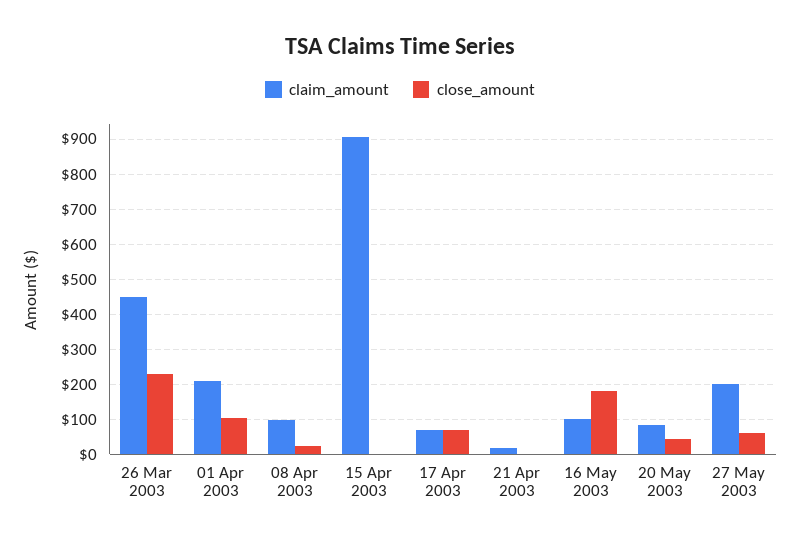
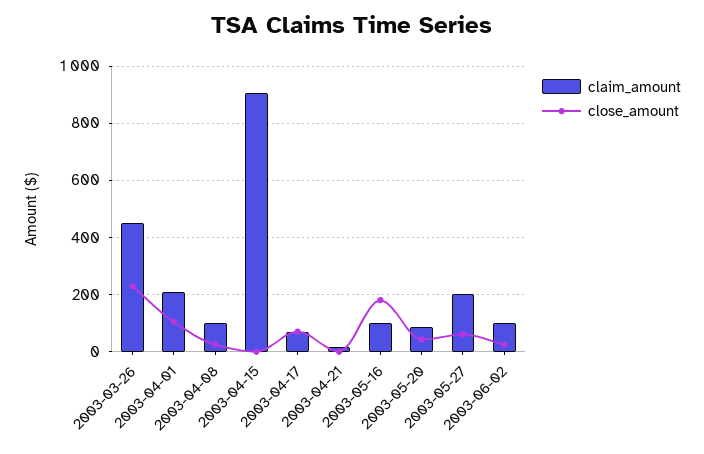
claim_amount, 2003-06-02: none -> 100
close_amount, 2003-06-02: none -> 25

